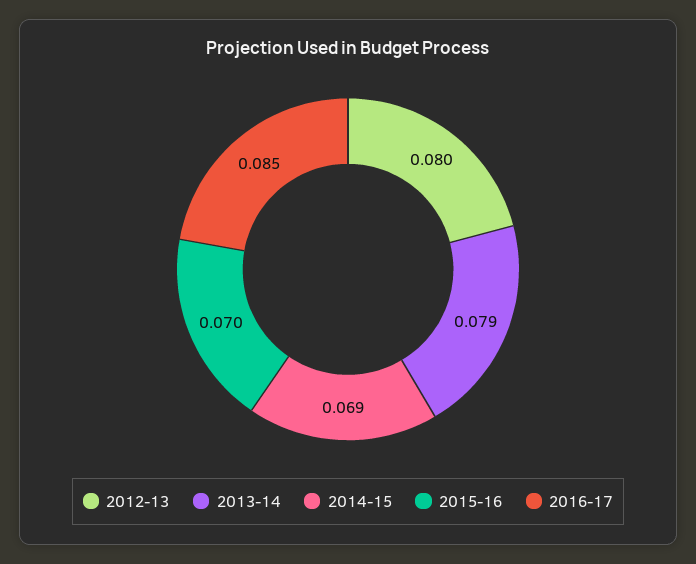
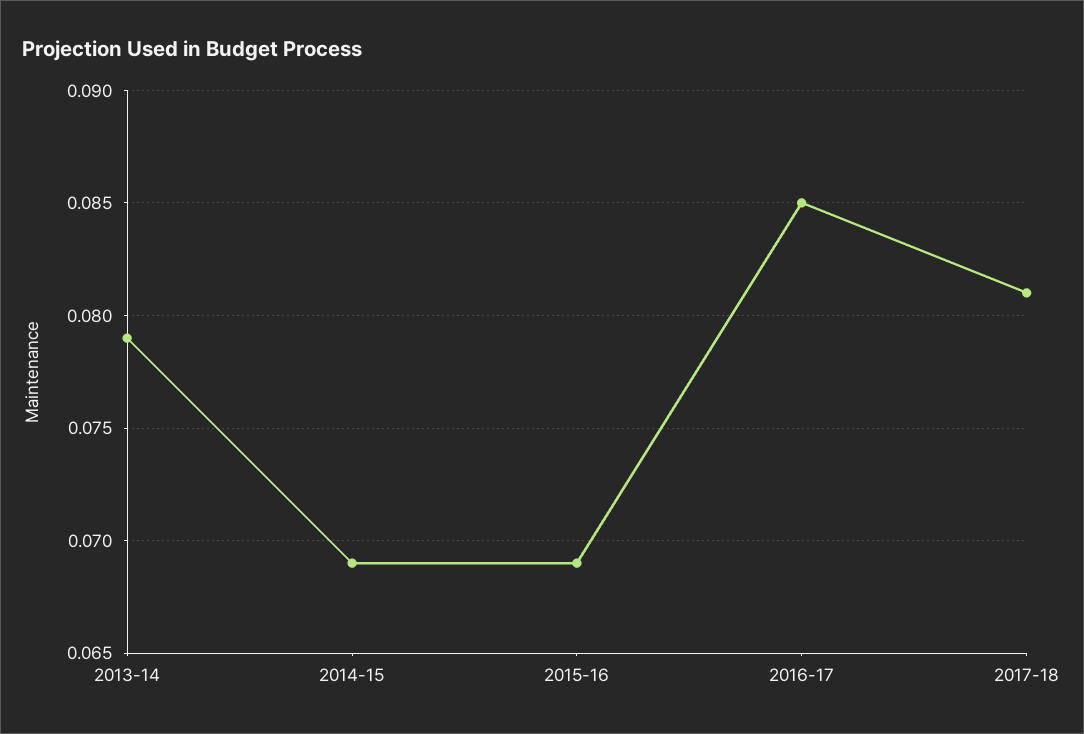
2012-13: 0.08 -> none
2015-16: 0.07 -> 0.069
2017-18: none -> 0.081

